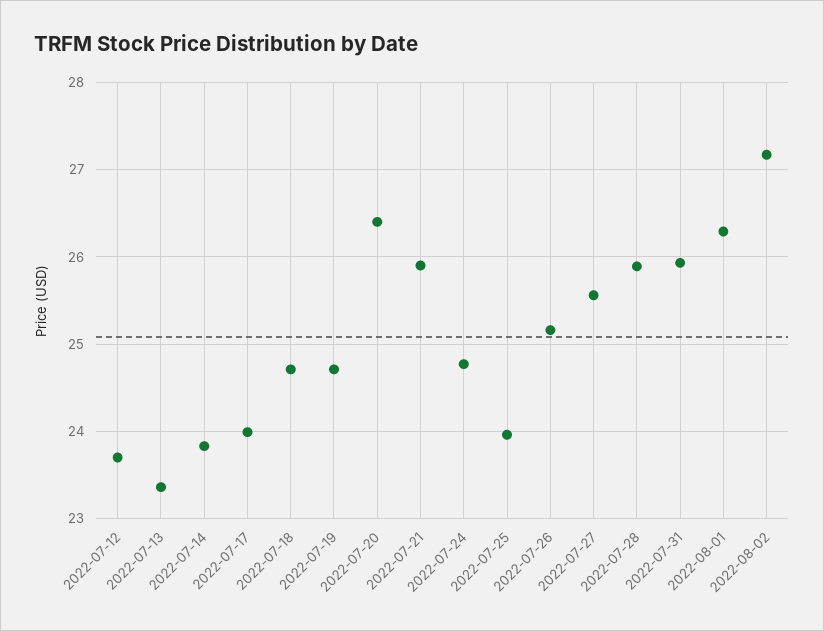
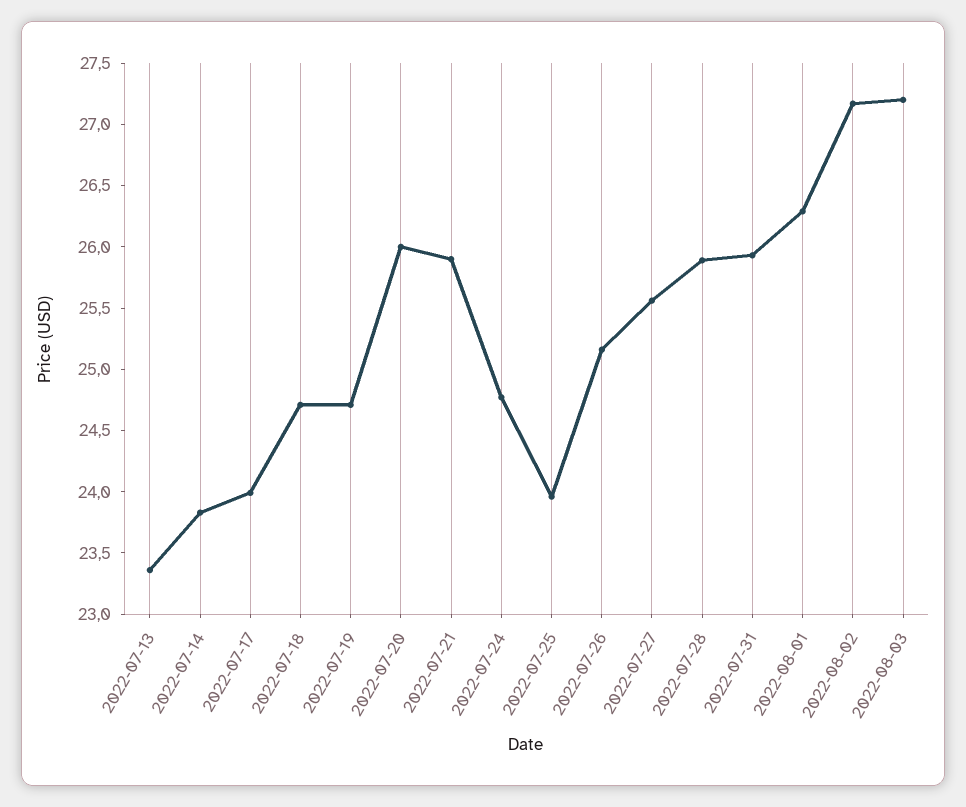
2022-07-12: 23.7 -> none
2022-07-20: 26.4 -> 26
2022-08-03: none -> 27.2

